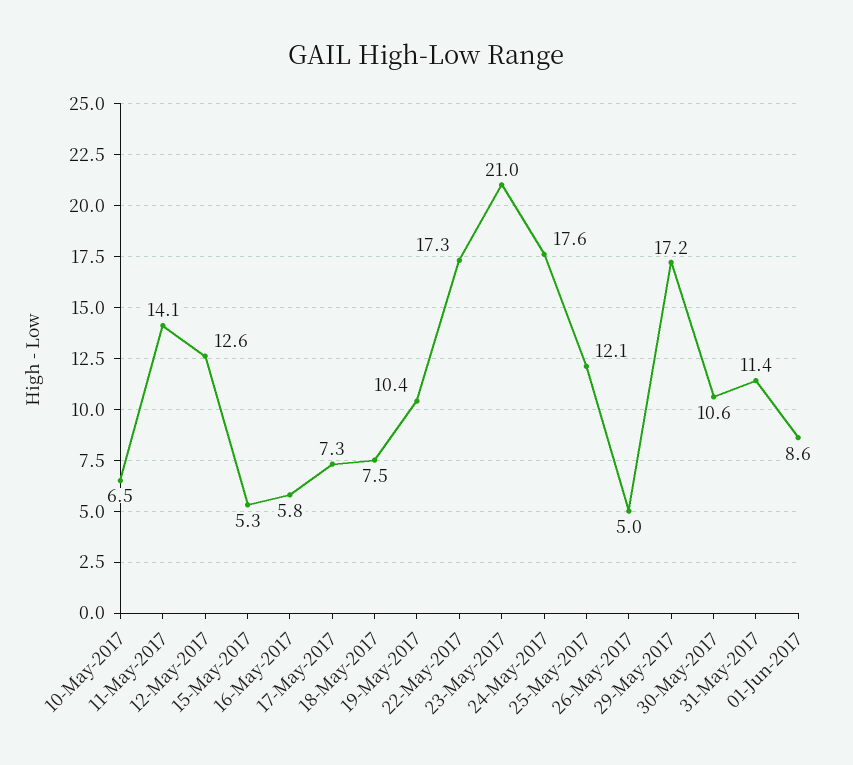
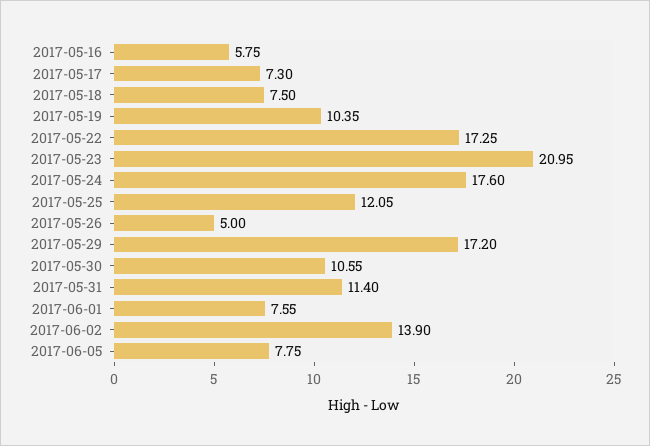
10-May-2017: 6.5 -> none
11-May-2017: 14.1 -> none
12-May-2017: 12.6 -> none
15-May-2017: 5.3 -> none
01-Jun-2017: 8.6 -> 7.55
2017-06-02: none -> 13.9
2017-06-05: none -> 7.75

